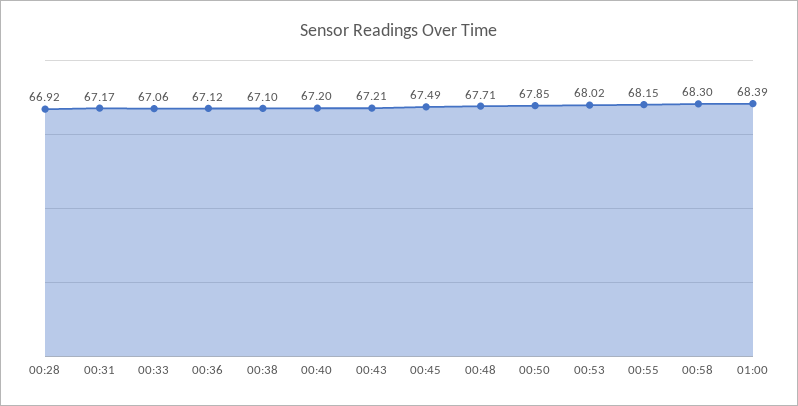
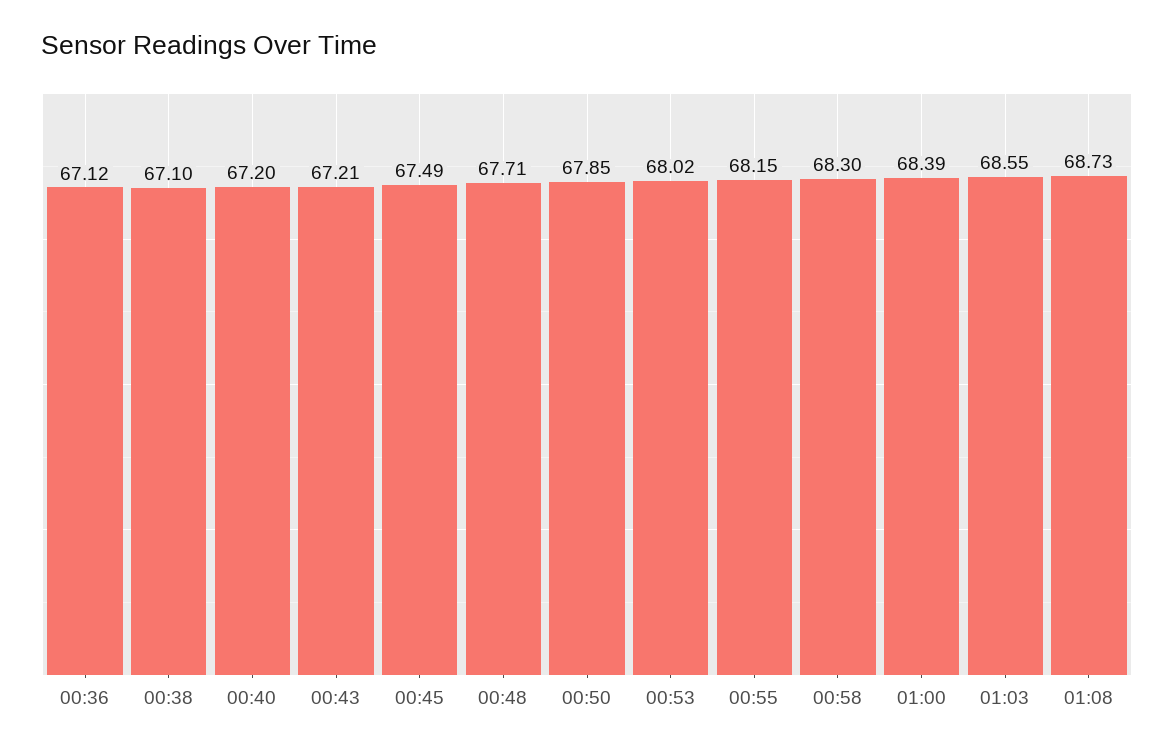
00:28: 66.92 -> none
00:31: 67.17 -> none
00:33: 67.06 -> none
01:03: none -> 68.55
01:08: none -> 68.73

